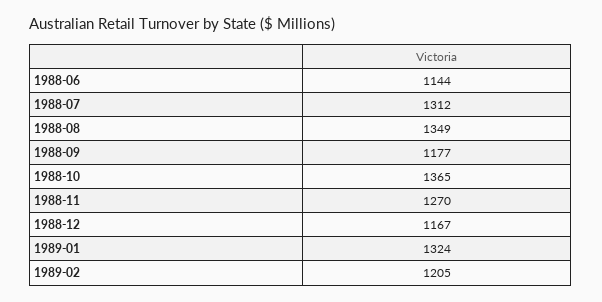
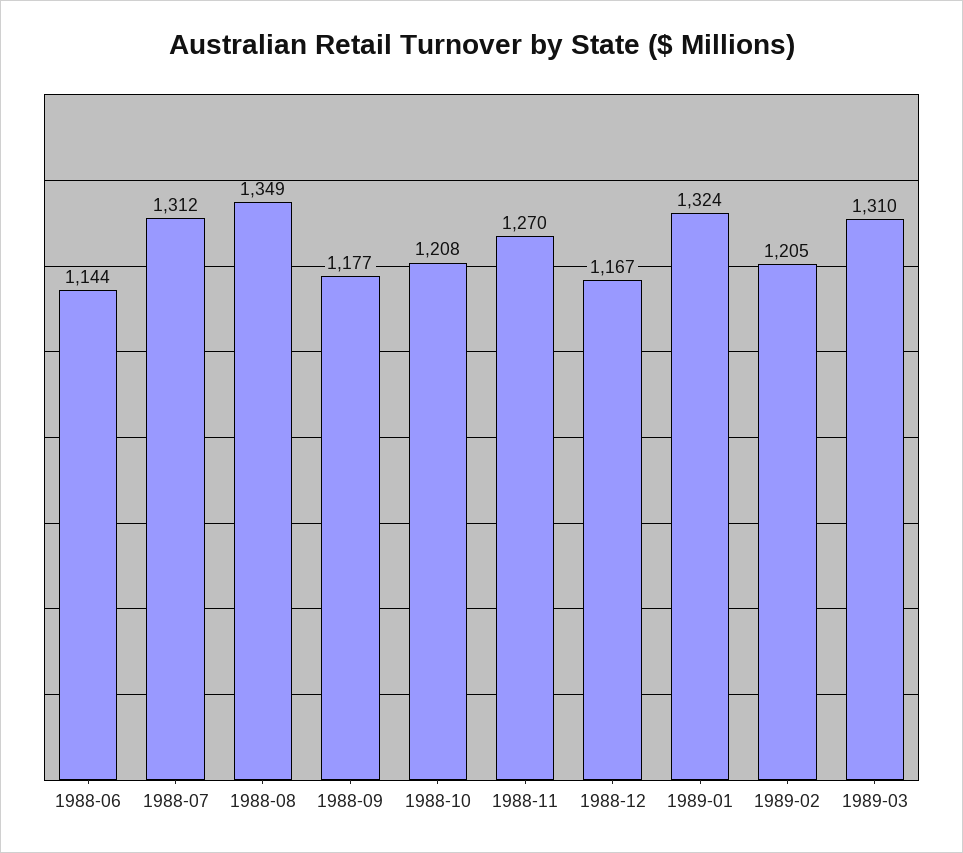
1988-10: 1365 -> 1208
1989-03: none -> 1310

